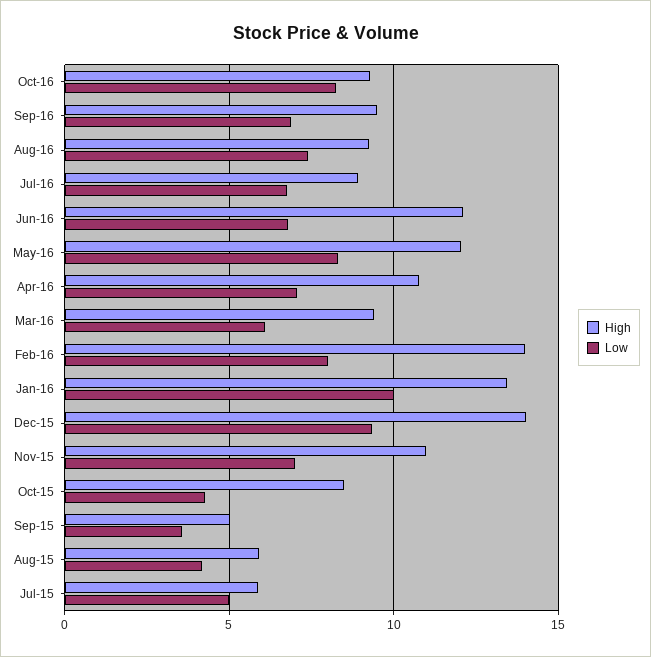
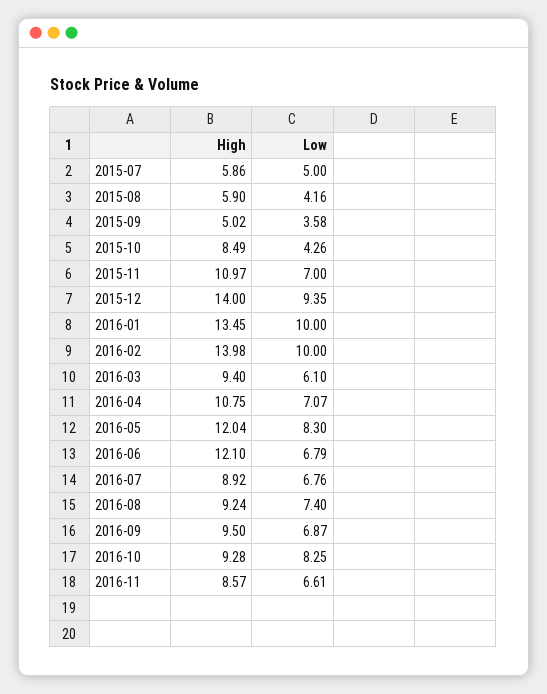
Low, Feb-16: 8 -> 10
High, 2016-11: none -> 8.57
Low, 2016-11: none -> 6.61

